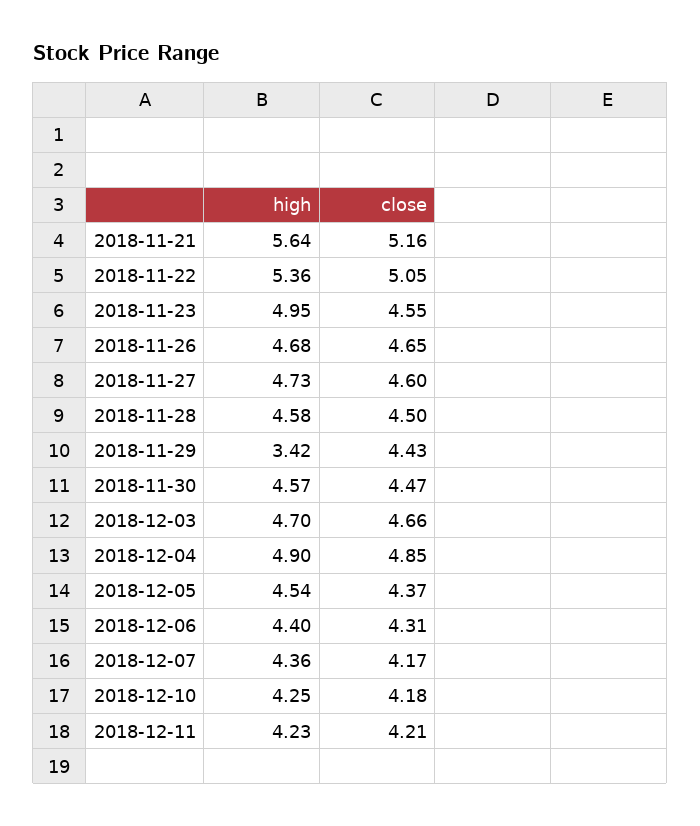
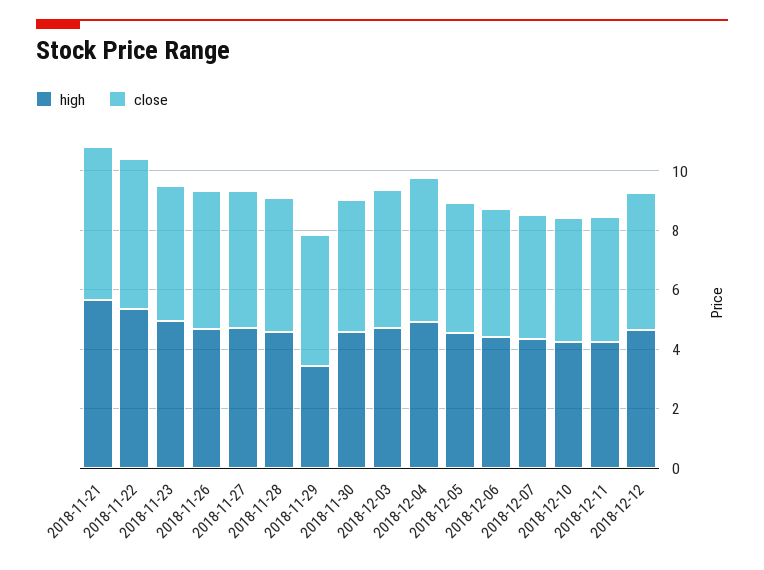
high, 2018-12-12: none -> 4.5
close, 2018-12-12: none -> 4.5

